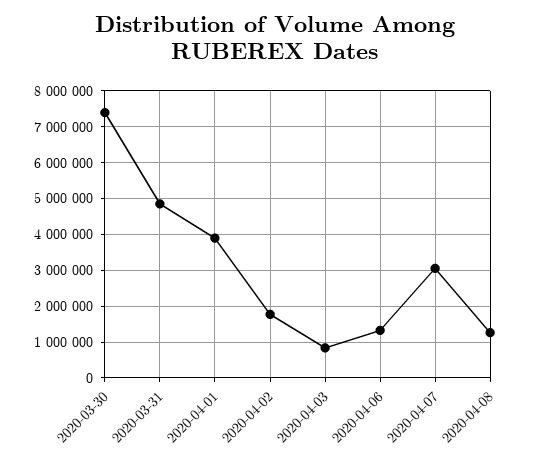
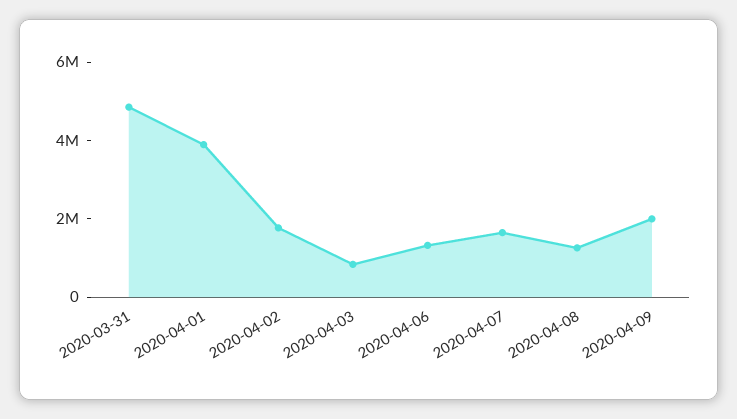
2020-03-30: 7400000 -> none
2020-04-07: 3000000 -> 1500000
2020-04-09: none -> 2000000

